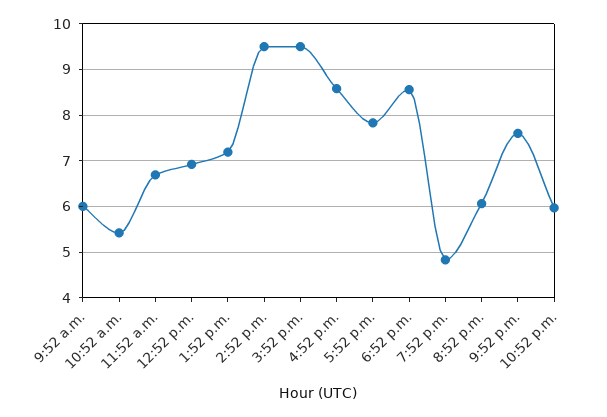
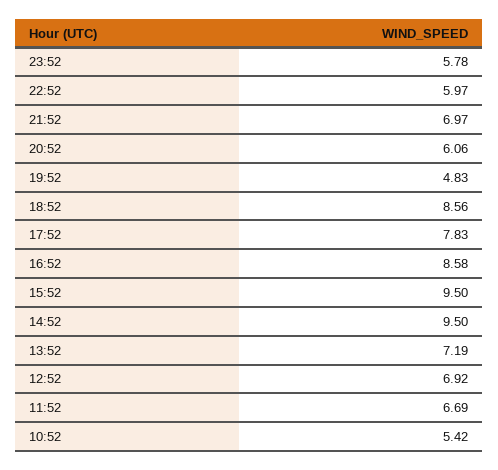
9:52 a.m.: 6 -> none
9:52 p.m.: 7.6 -> 6.97
23:52: none -> 5.78

